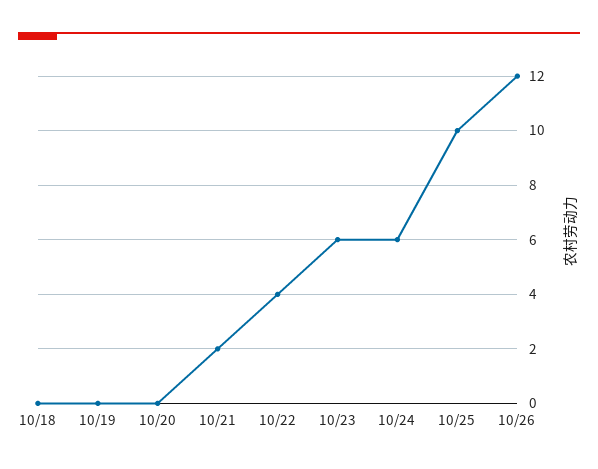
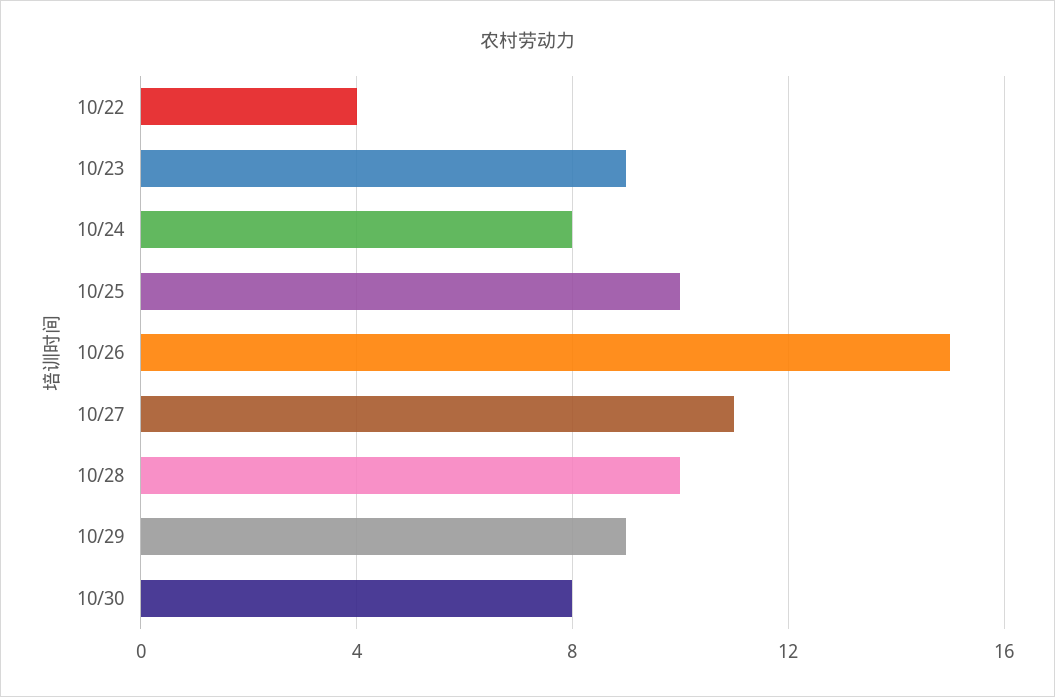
10/18: 0 -> none
10/19: 0 -> none
10/20: 0 -> none
10/21: 2 -> none
10/23: 6 -> 9
10/24: 6 -> 8
10/26: 12 -> 15
10/27: none -> 11
10/28: none -> 10
10/29: none -> 9
10/30: none -> 8

